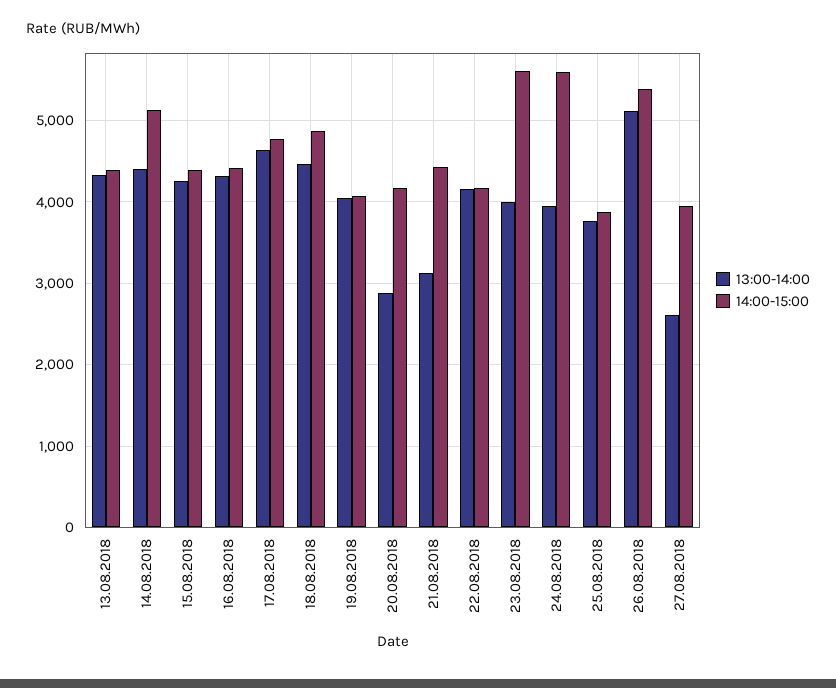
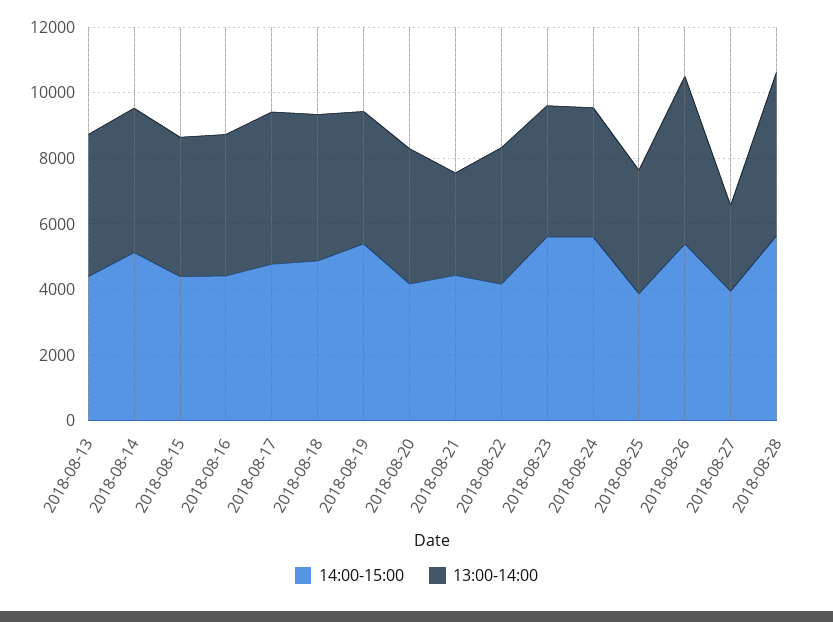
14:00-15:00, 19.08.2018: 4100 -> 5500
13:00-14:00, 20.08.2018: 2900 -> 4000
14:00-15:00, 2018-08-28: none -> 5500
13:00-14:00, 2018-08-28: none -> 5000

